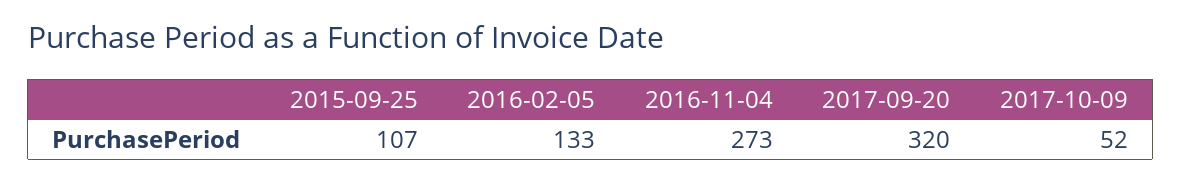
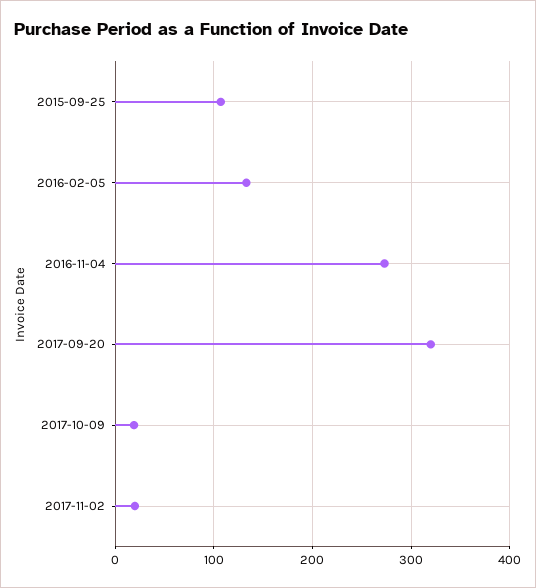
2017-10-09: 52 -> 20
2017-11-02: none -> 20

